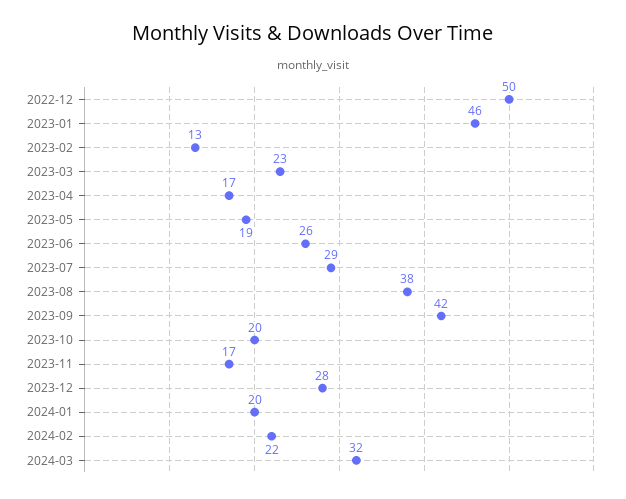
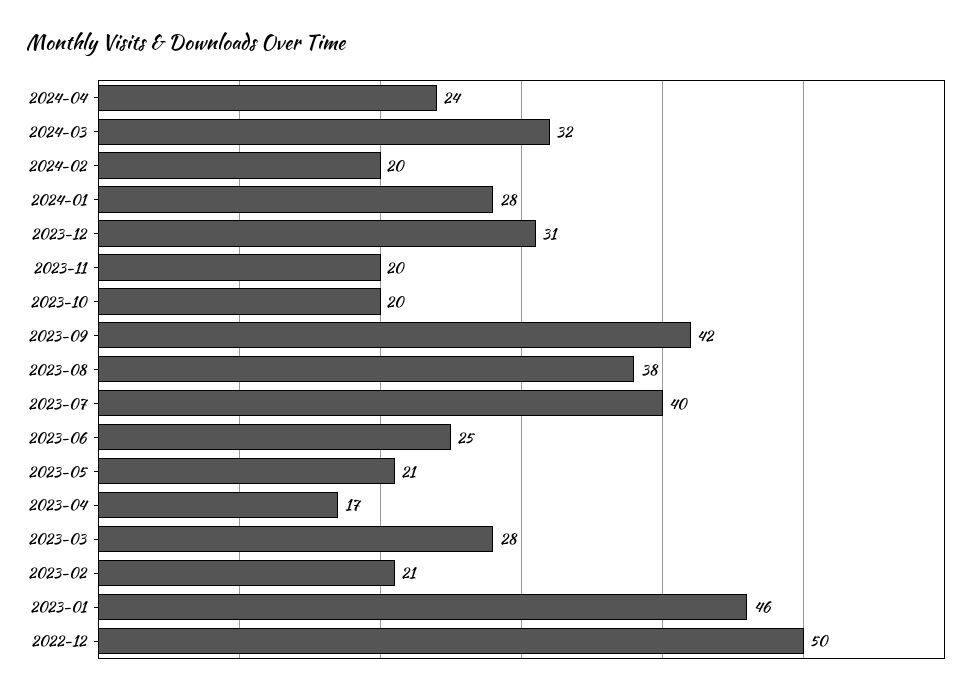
2023-02: 13 -> 21
2023-03: 23 -> 28
2023-05: 19 -> 21
2023-06: 26 -> 25
2023-07: 29 -> 40
2023-11: 17 -> 20
2023-12: 28 -> 31
2024-01: 20 -> 28
2024-02: 22 -> 20
2024-04: none -> 24

